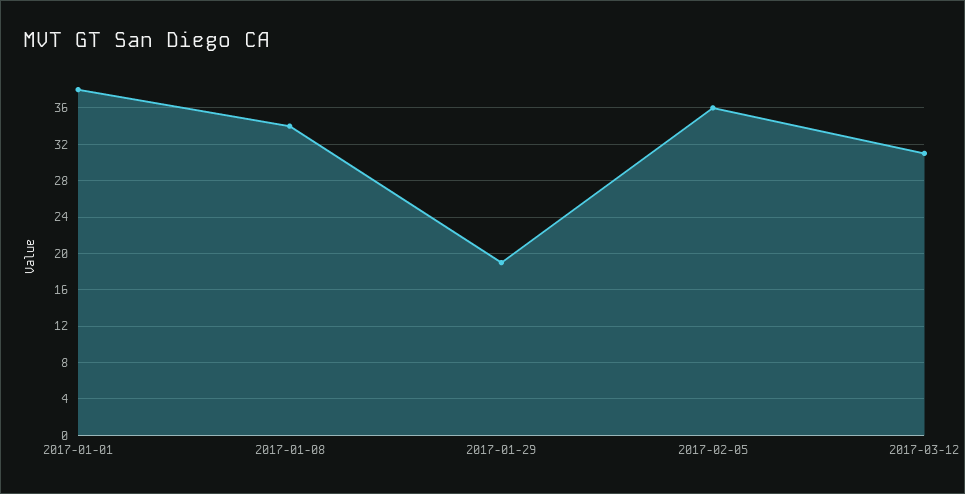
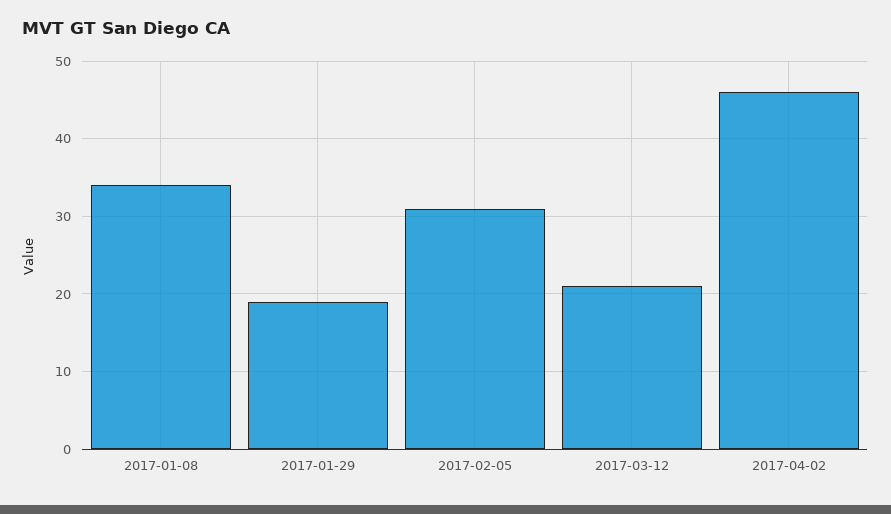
2017-01-01: 38 -> none
2017-02-05: 36 -> 31
2017-03-12: 31 -> 21
2017-04-02: none -> 46

